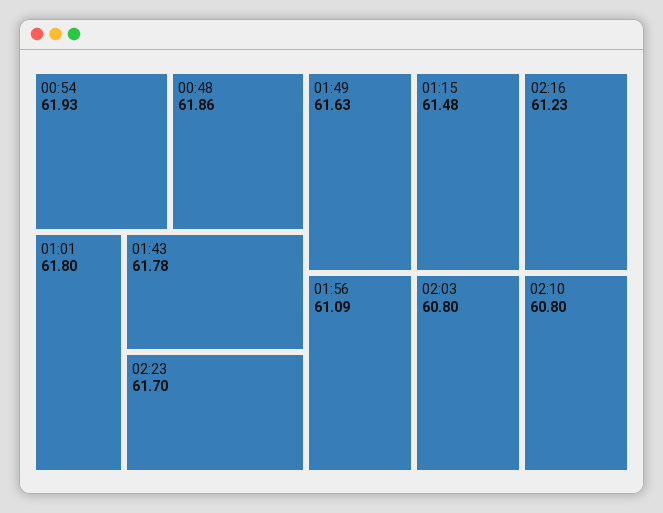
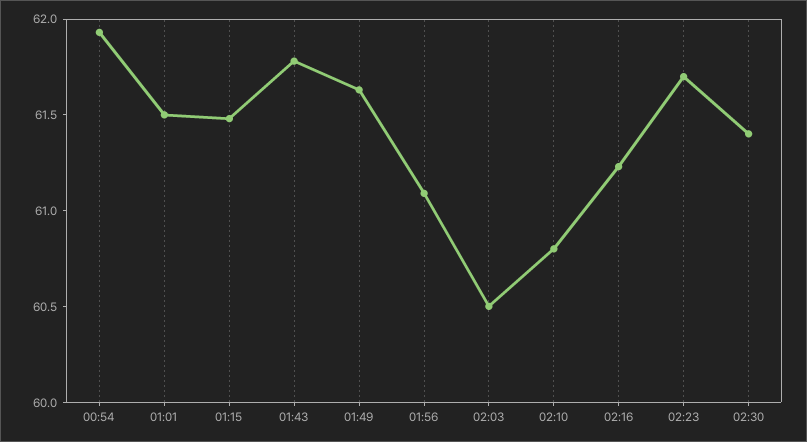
00:48: 61.86 -> none
01:01: 61.8 -> 61.5
02:03: 60.8 -> 60.5
02:30: none -> 61.4

